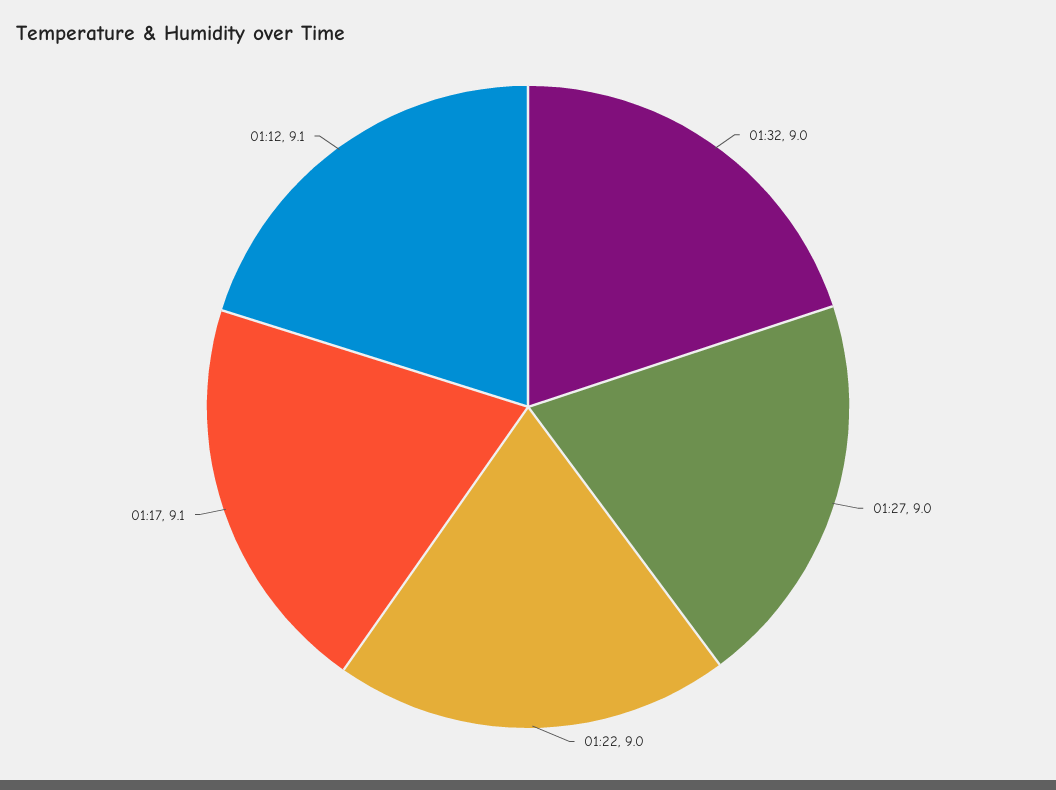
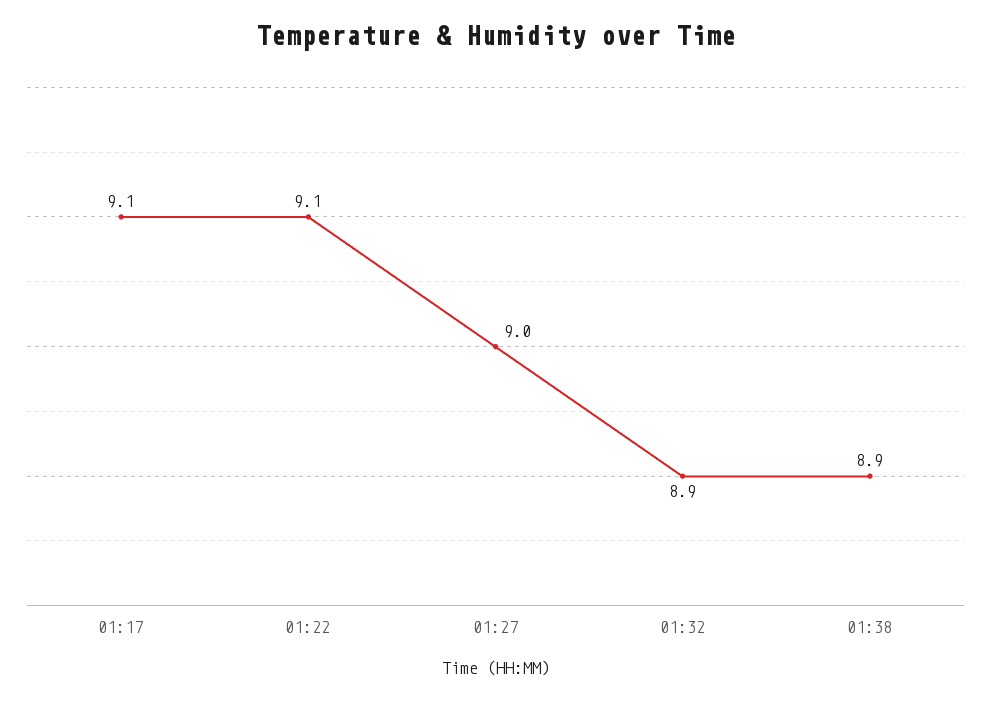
01:32: 9 -> 8.9
01:22: 9 -> 9.1
01:12: 9.1 -> none
01:38: none -> 8.9

